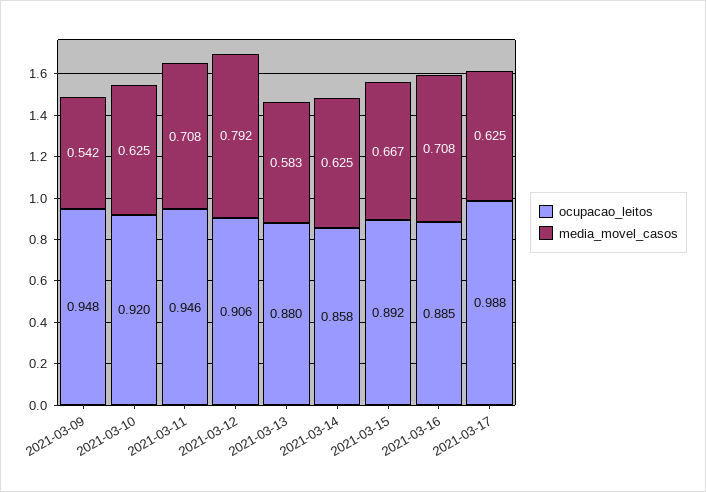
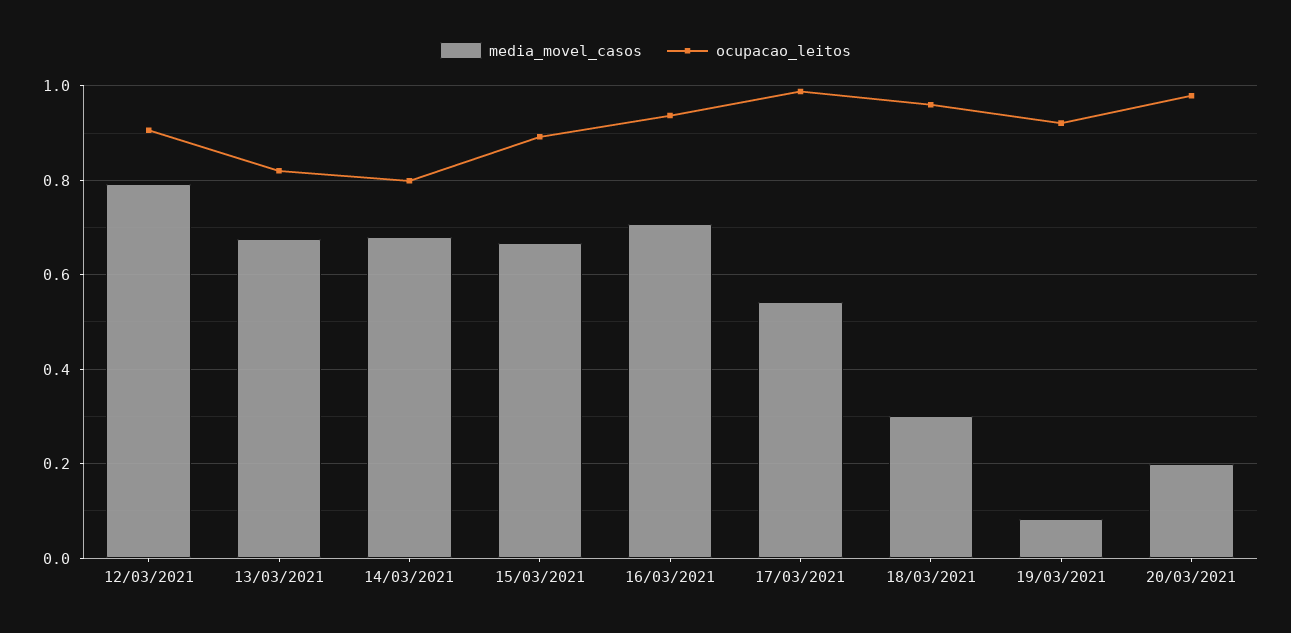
ocupacao_leitos, 2021-03-09: 0.948 -> none
media_movel_casos, 2021-03-09: 0.542 -> none
ocupacao_leitos, 2021-03-10: 0.92 -> none
media_movel_casos, 2021-03-10: 0.625 -> none
ocupacao_leitos, 2021-03-11: 0.946 -> none
media_movel_casos, 2021-03-11: 0.708 -> none
ocupacao_leitos, 2021-03-13: 0.88 -> 0.82
media_movel_casos, 2021-03-13: 0.583 -> 0.68
ocupacao_leitos, 2021-03-14: 0.858 -> 0.8
media_movel_casos, 2021-03-14: 0.625 -> 0.68
ocupacao_leitos, 2021-03-16: 0.885 -> 0.94
media_movel_casos, 2021-03-17: 0.625 -> 0.54
media_movel_casos, 18/03/2021: none -> 0.3
ocupacao_leitos, 18/03/2021: none -> 0.96
media_movel_casos, 19/03/2021: none -> 0.08
ocupacao_leitos, 19/03/2021: none -> 0.92
media_movel_casos, 20/03/2021: none -> 0.2
ocupacao_leitos, 20/03/2021: none -> 0.98

